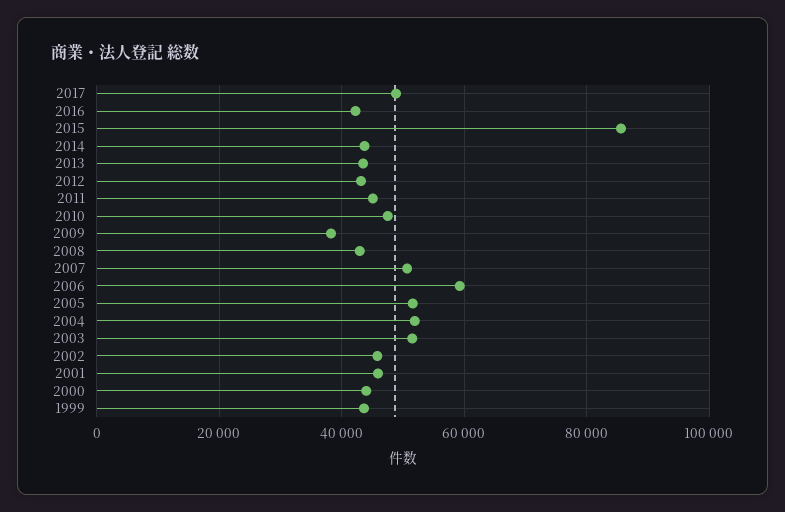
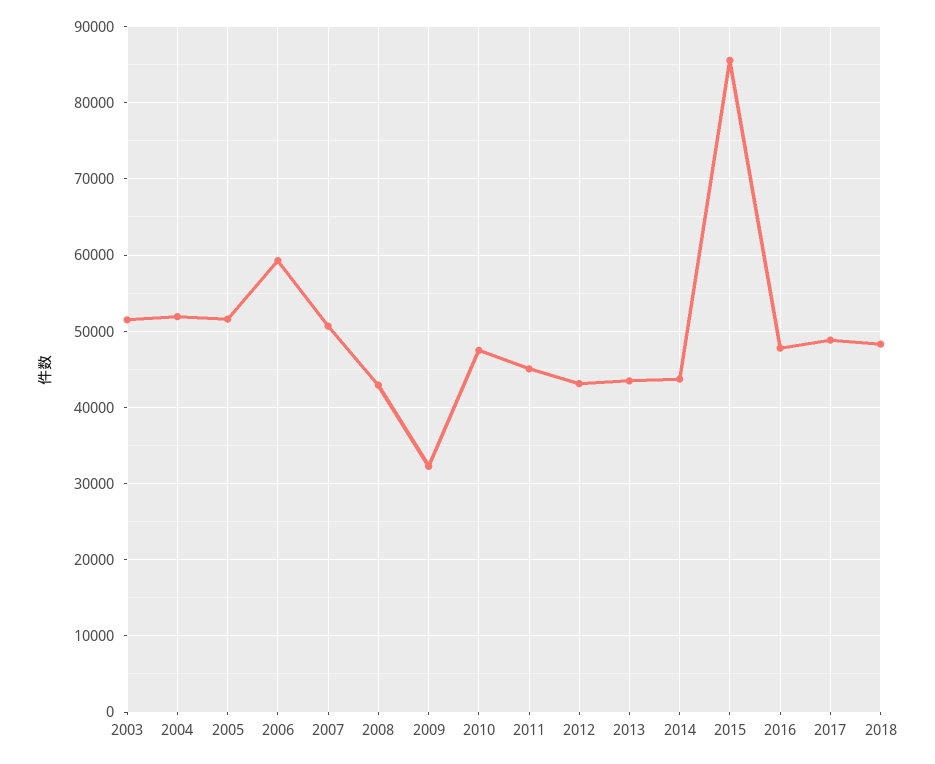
2016: 42000 -> 48000
2009: 38000 -> 32000
2002: 46000 -> none
2001: 46000 -> none
2000: 44000 -> none
1999: 44000 -> none
2018: none -> 48000

